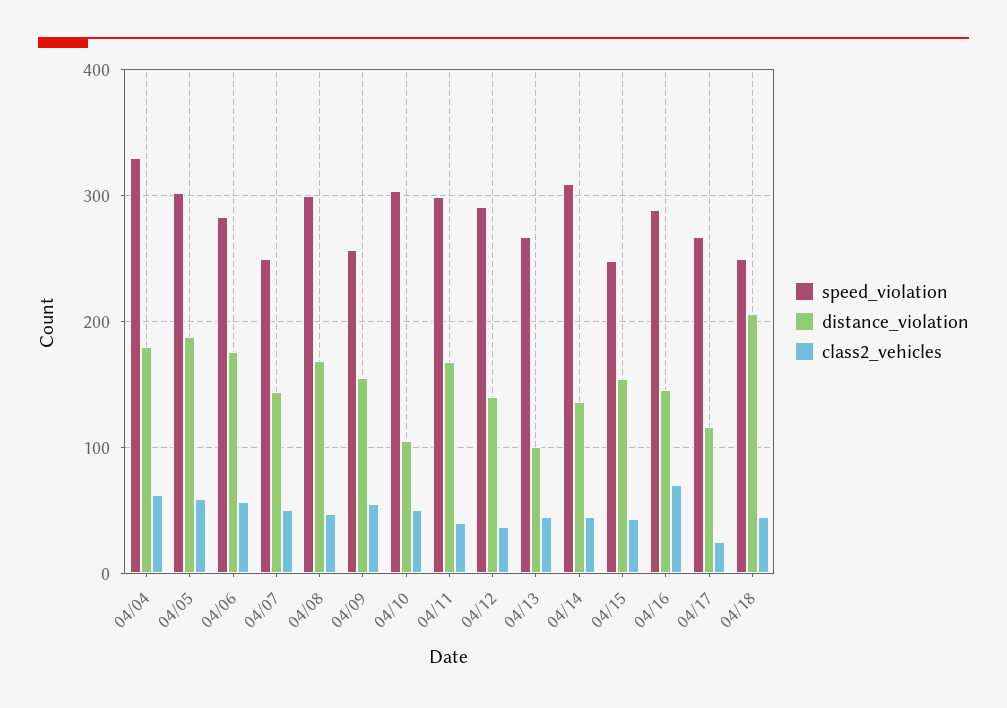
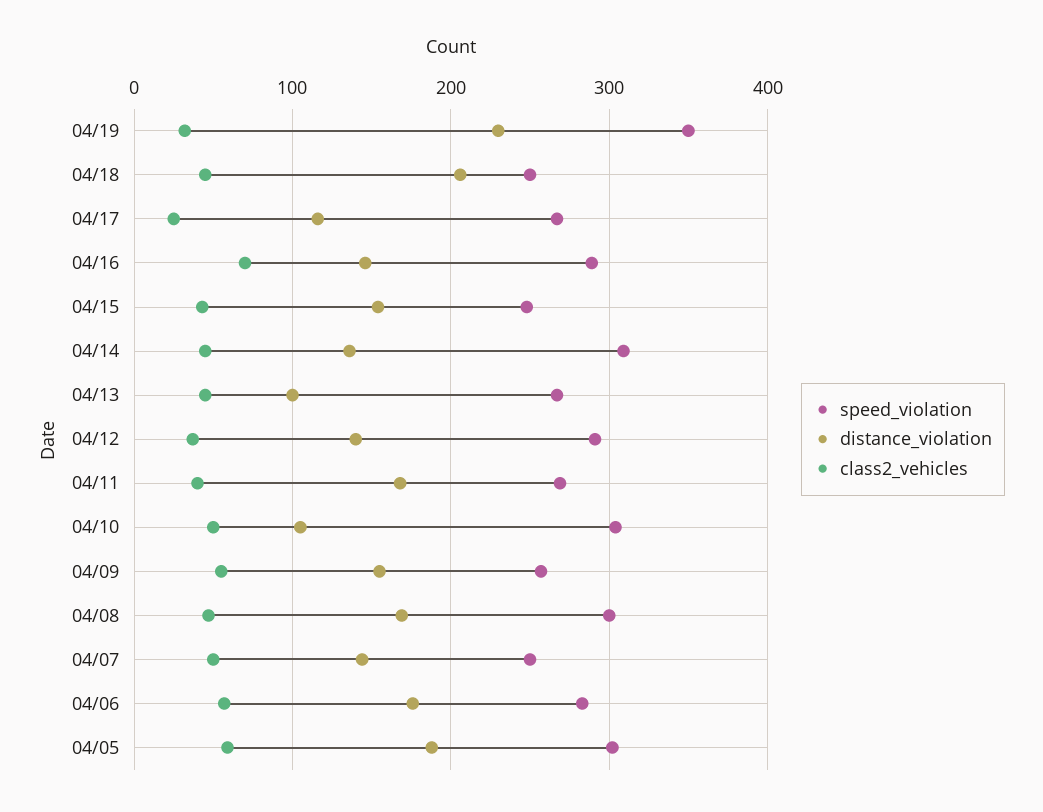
speed_violation, 04/04: 330 -> none
distance_violation, 04/04: 180 -> none
class2_vehicles, 04/04: 60 -> none
speed_violation, 04/11: 300 -> 270
speed_violation, 04/19: none -> 350
distance_violation, 04/19: none -> 230
class2_vehicles, 04/19: none -> 30

